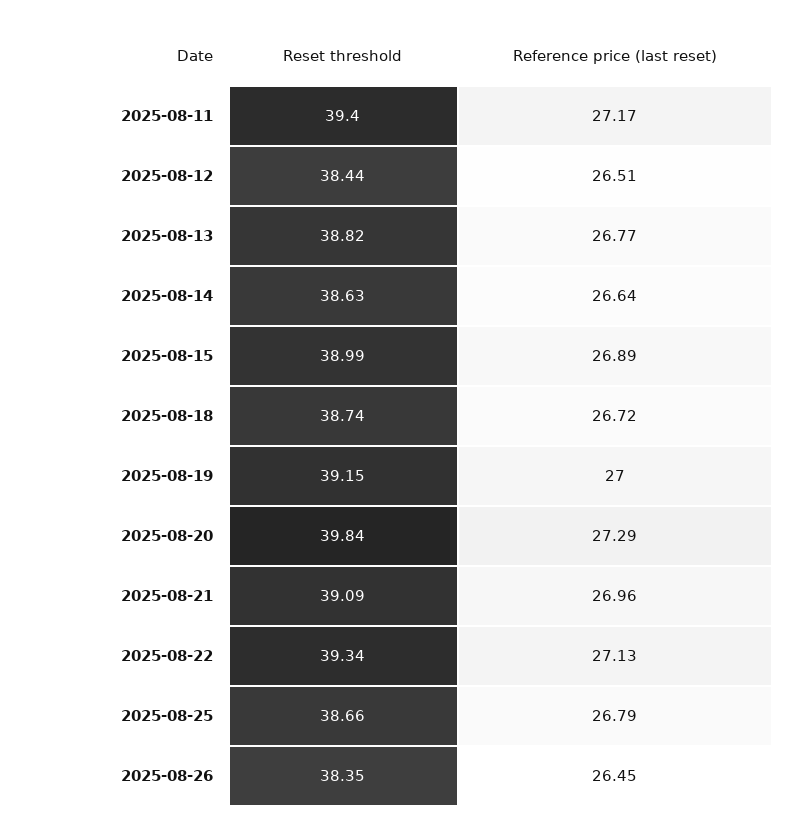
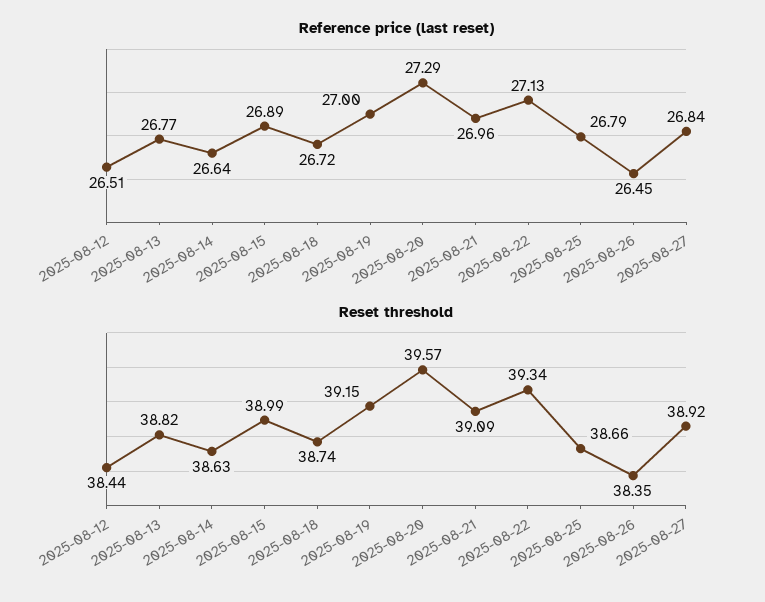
Reset threshold, 2025-08-11: 39.4 -> none
Reference price (last reset), 2025-08-11: 27.17 -> none
Reset threshold, 2025-08-20: 39.84 -> 39.57
Reference price (last reset), 2025-08-27: none -> 26.84
Reset threshold, 2025-08-27: none -> 38.92

